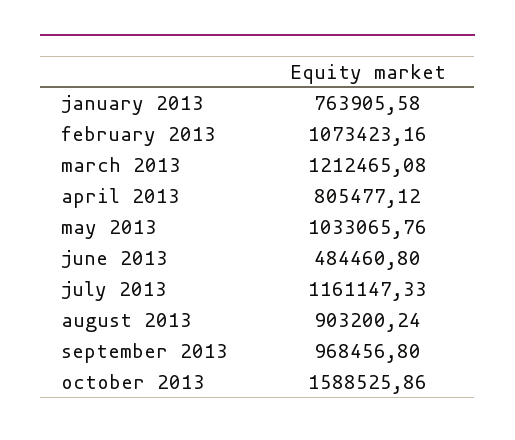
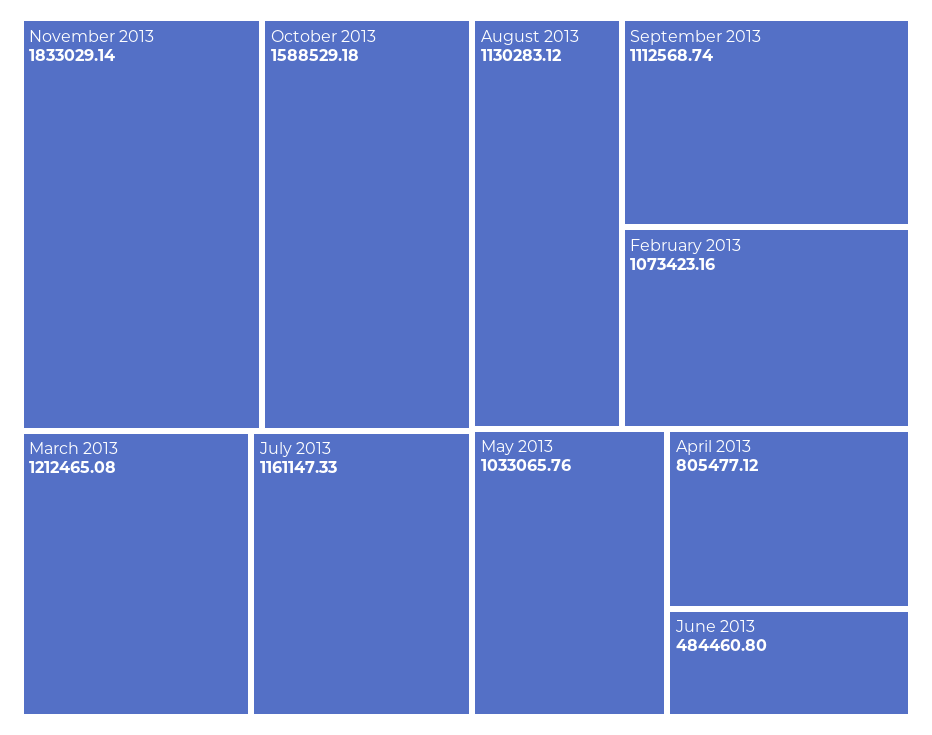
january 2013: 763905.58 -> none
august 2013: 903200.24 -> 1130283.12
september 2013: 968456.8 -> 1112568.74
october 2013: 1588525.86 -> 1588529.18
November 2013: none -> 1833029.14

